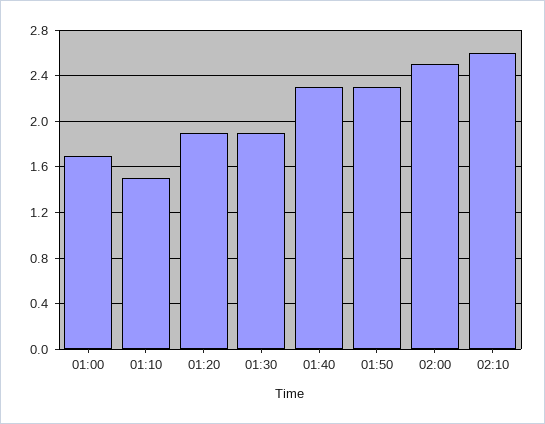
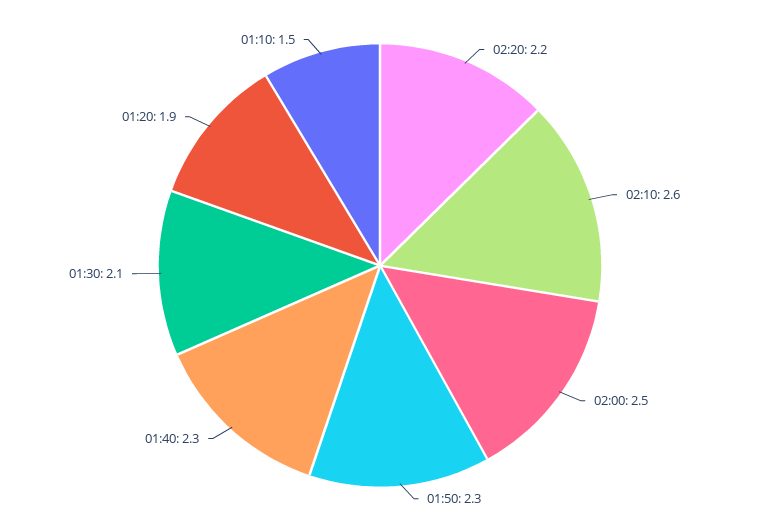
01:00: 1.7 -> none
01:30: 1.9 -> 2.1
02:20: none -> 2.2

